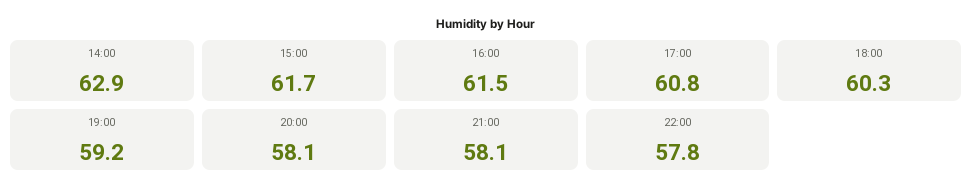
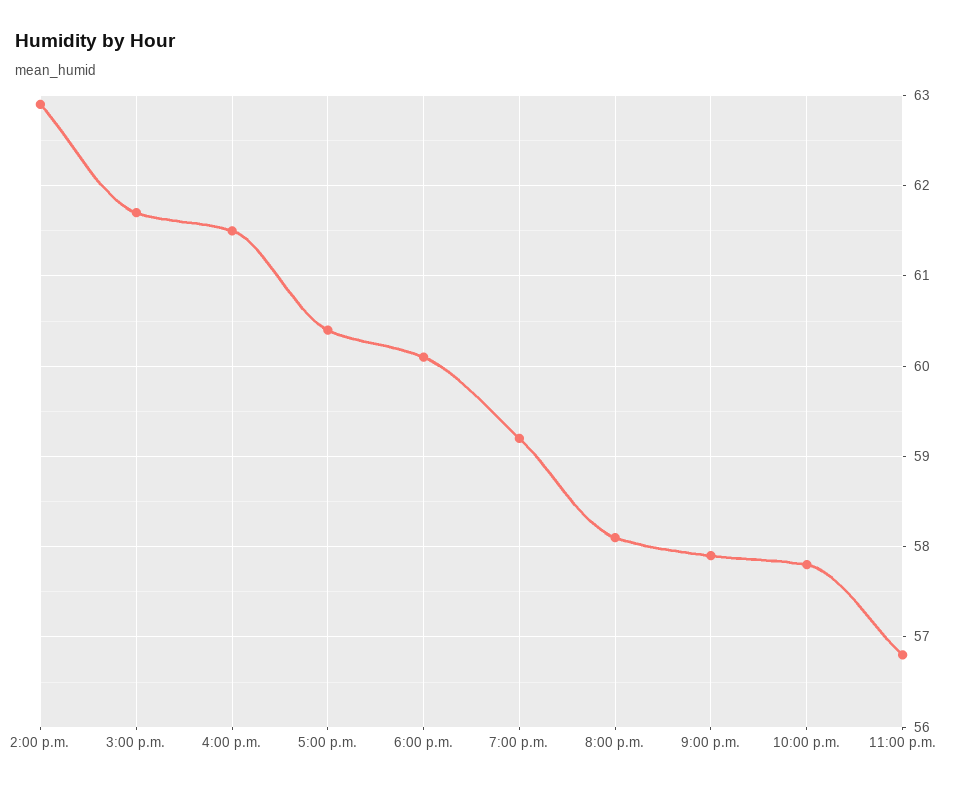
17:00: 60.8 -> 60.4
18:00: 60.3 -> 60.1
21:00: 58.1 -> 57.9
11:00 p.m.: none -> 56.8

